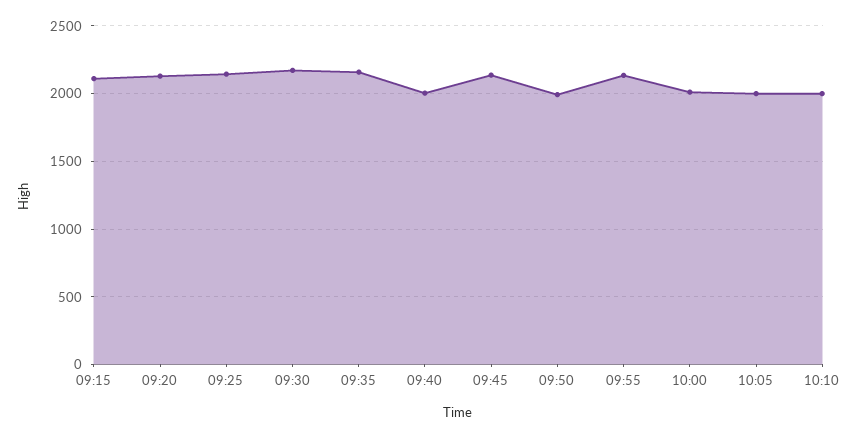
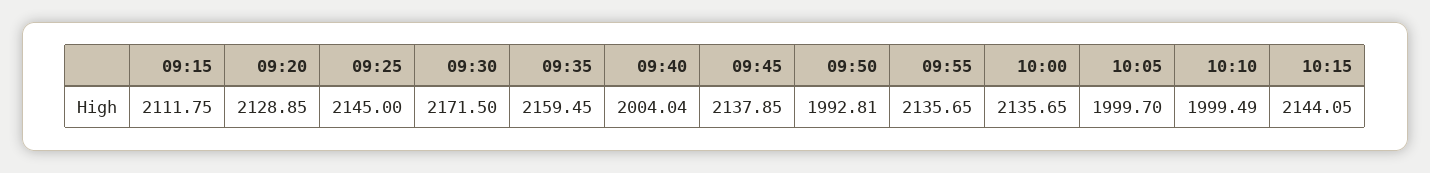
10:00: 2000 -> 2135.65
10:15: none -> 2144.05

